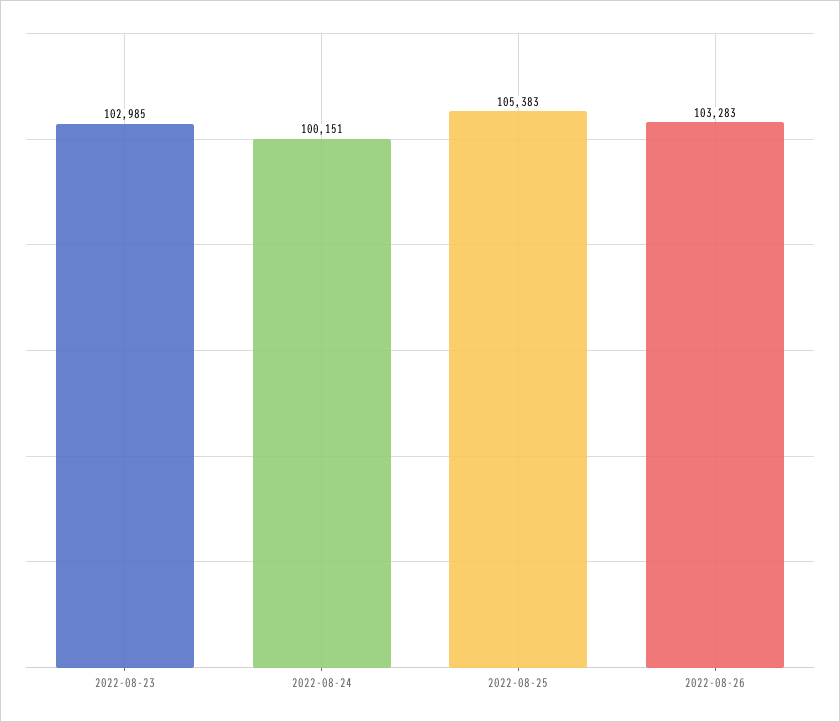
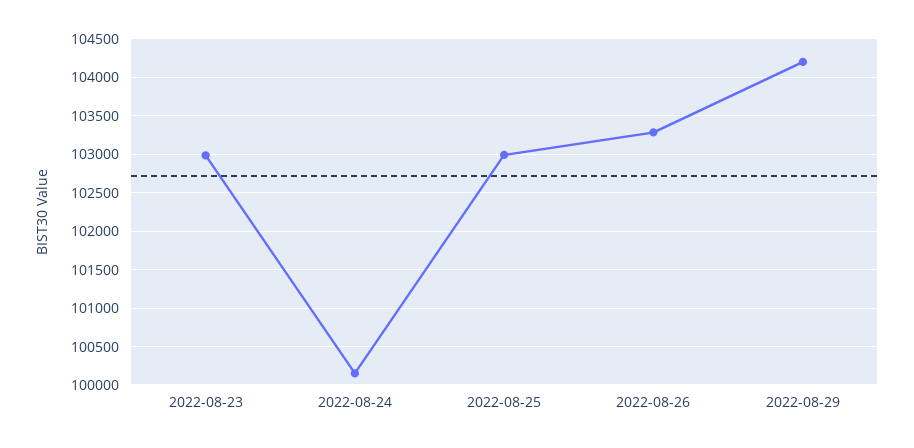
2022-08-25: 105383 -> 103000
2022-08-29: none -> 104200

